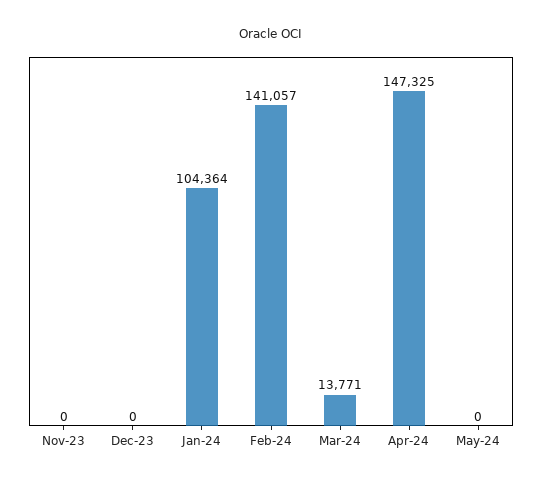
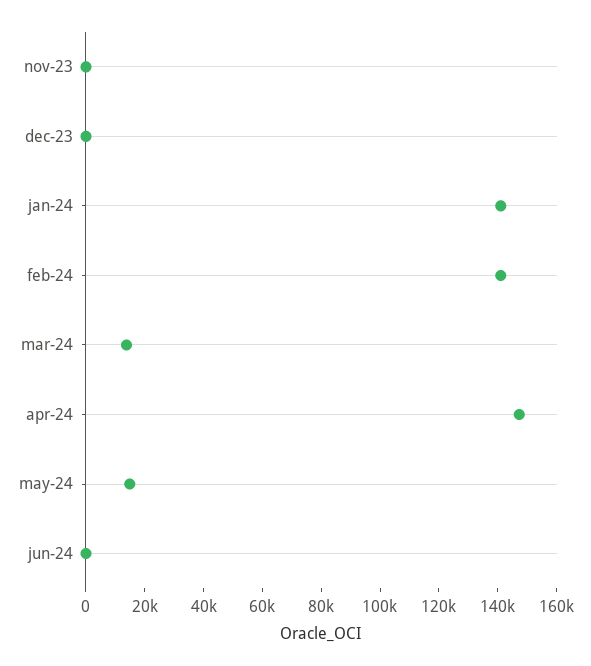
Jan-24: 104364 -> 140000
May-24: 0 -> 15000
jun-24: none -> 0

